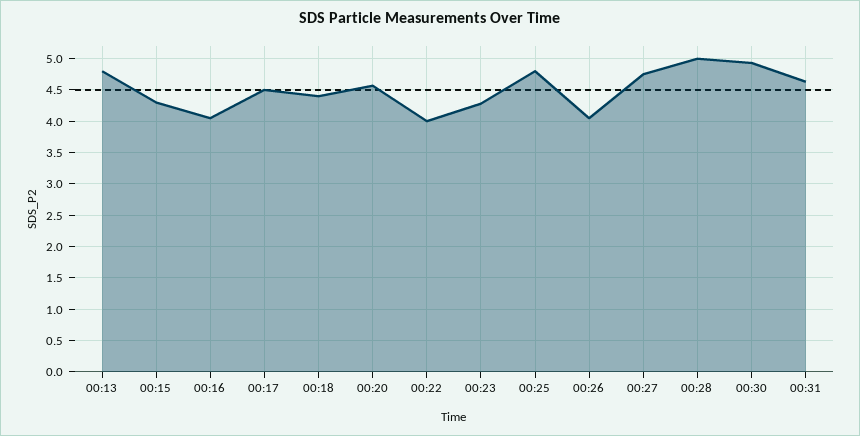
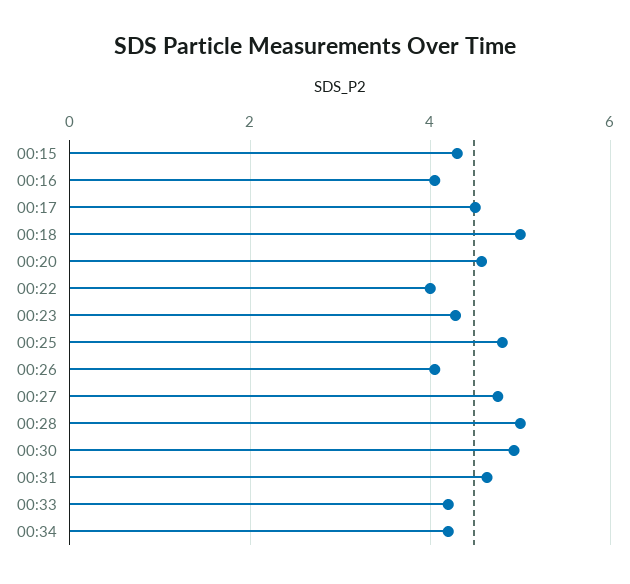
00:13: 4.8 -> none
00:18: 4.4 -> 5
00:33: none -> 4.2
00:34: none -> 4.2

